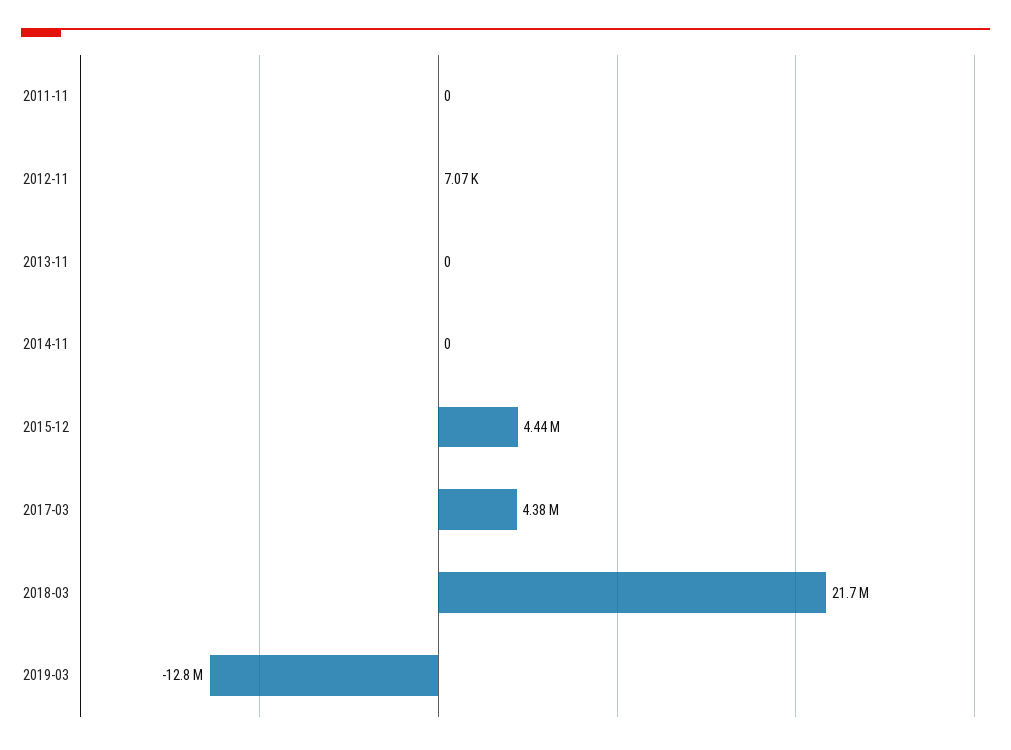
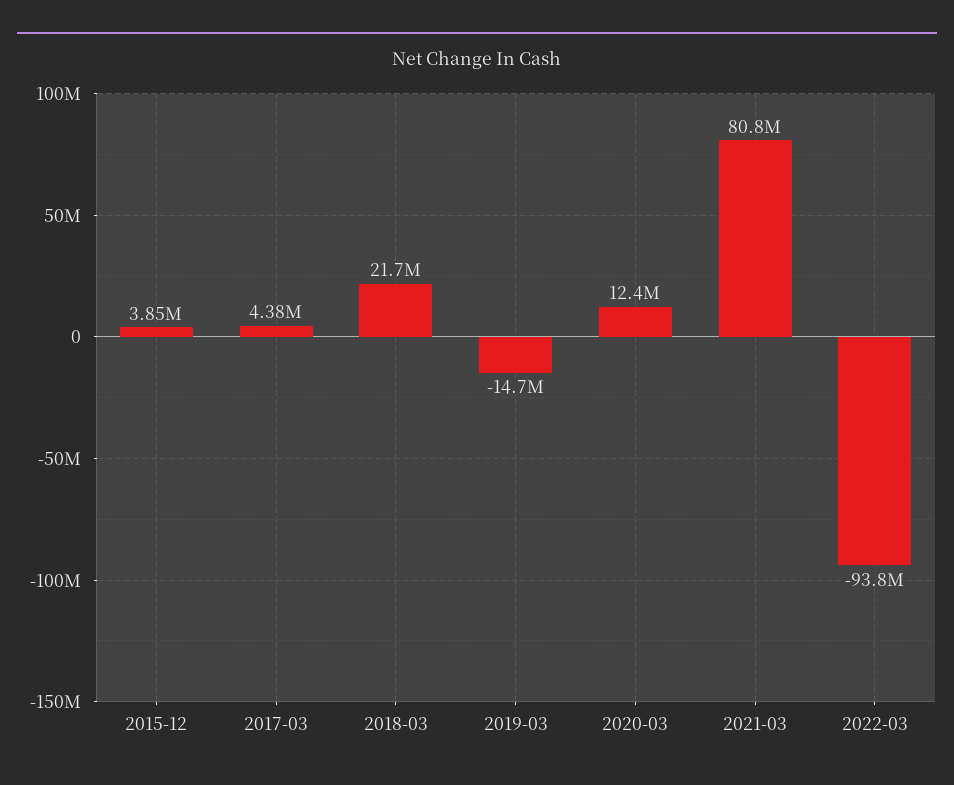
2011-11: 0 -> none
2012-11: 7070 -> none
2013-11: 0 -> none
2014-11: 0 -> none
2015-12: 4440000 -> 3850000
2019-03: -12800000 -> -14700000
2020-03: none -> 12400000
2021-03: none -> 80800000
2022-03: none -> -93800000

